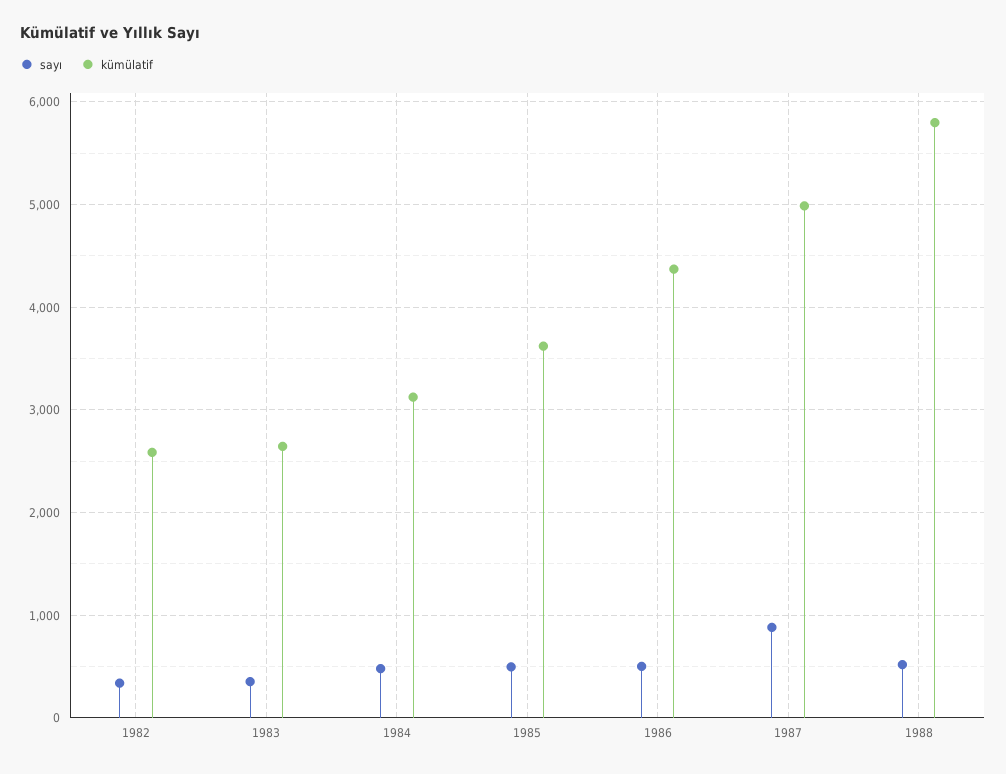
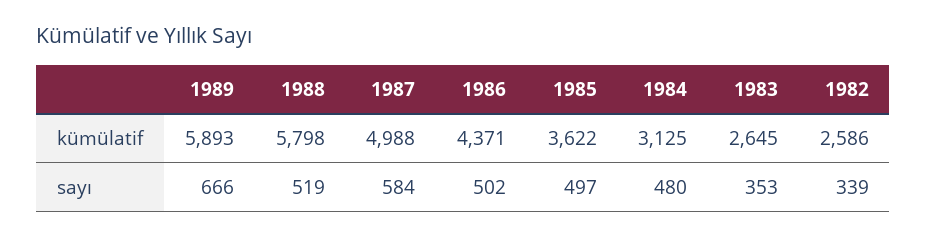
sayı, 1987: 900 -> 584
kümülatif, 1989: none -> 5893
sayı, 1989: none -> 666

